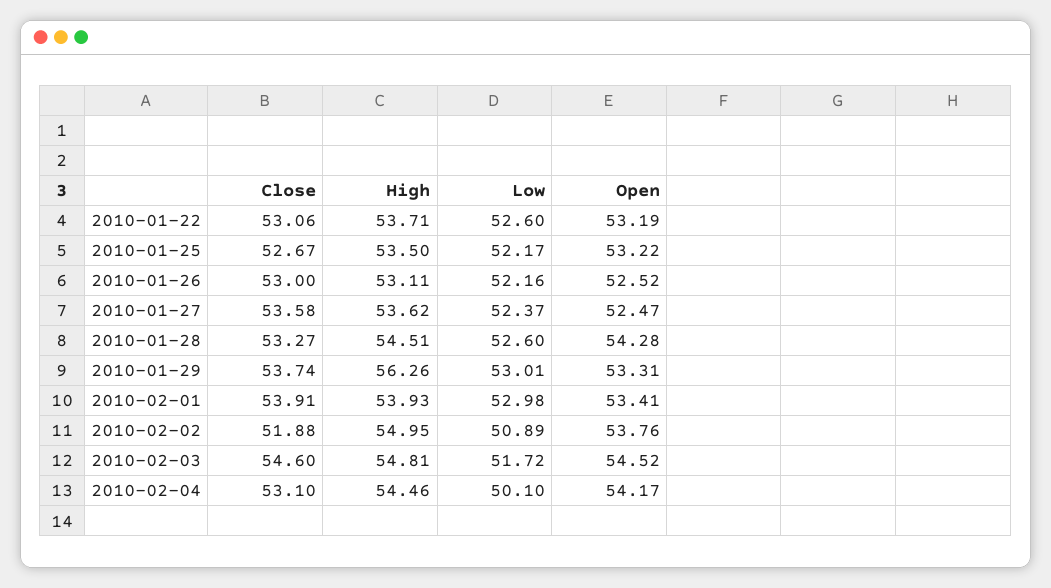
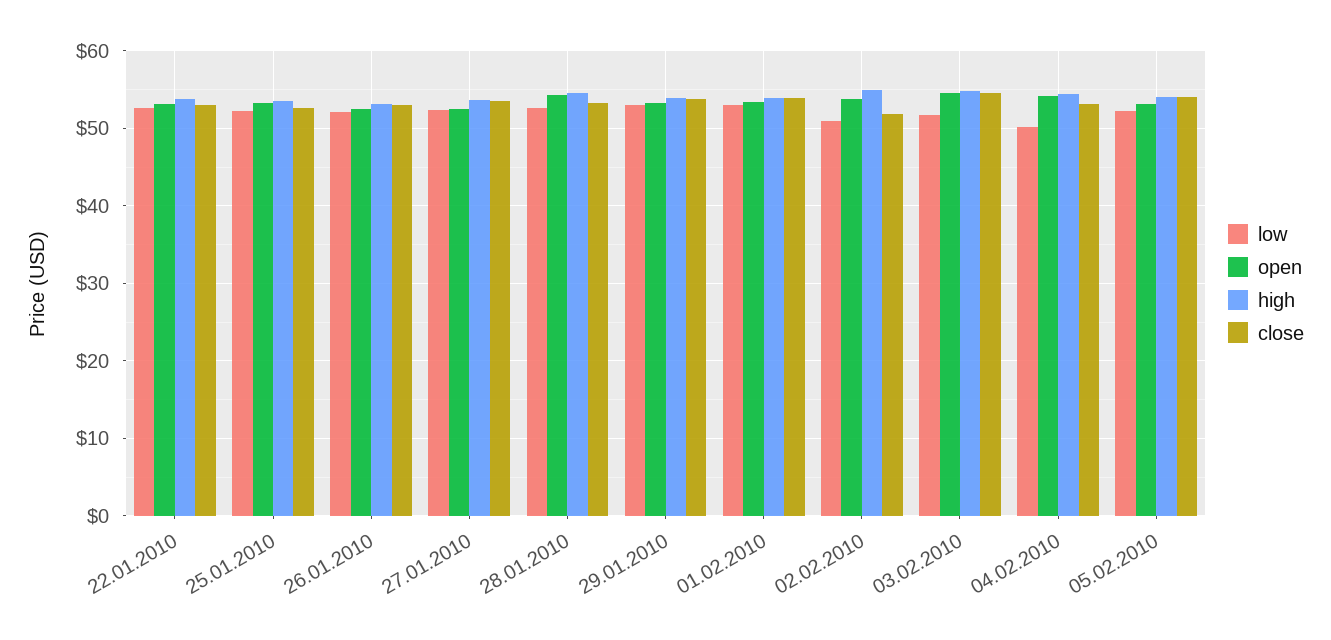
High, 2010-01-29: 56.26 -> 54
Low, 05.02.2010: none -> 52
Open, 05.02.2010: none -> 53
High, 05.02.2010: none -> 54
Close, 05.02.2010: none -> 54

